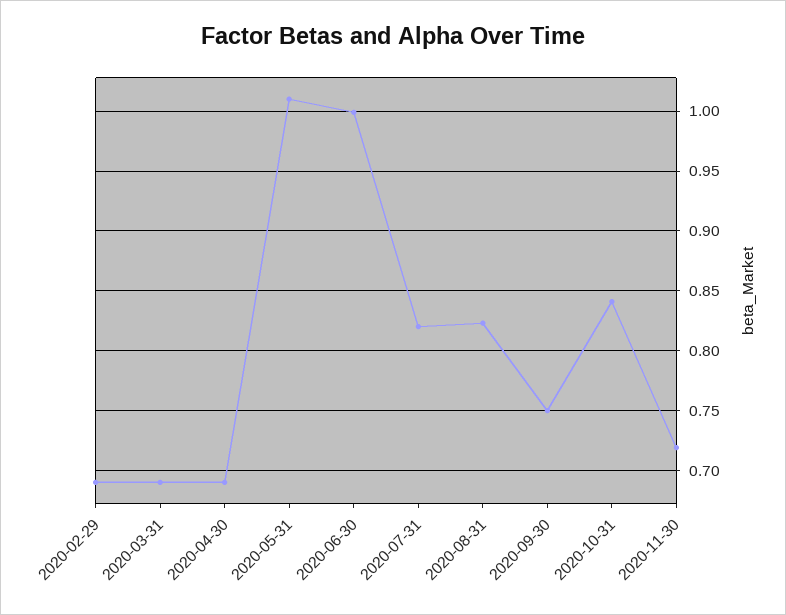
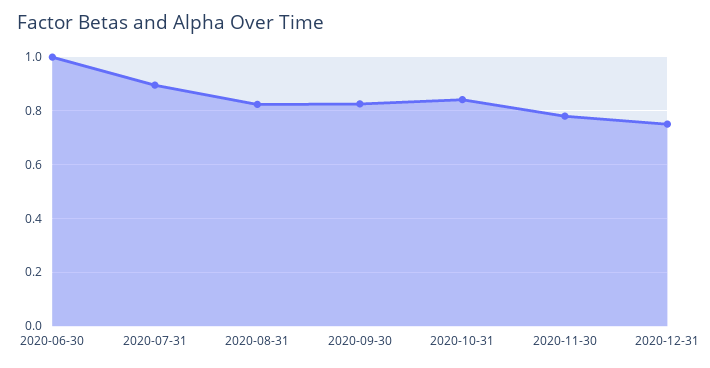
2020-02-29: 0.69 -> none
2020-03-31: 0.69 -> none
2020-04-30: 0.69 -> none
2020-05-31: 1.01 -> none
2020-07-31: 0.82 -> 0.9
2020-09-30: 0.75 -> 0.825
2020-11-30: 0.72 -> 0.775
2020-12-31: none -> 0.75

